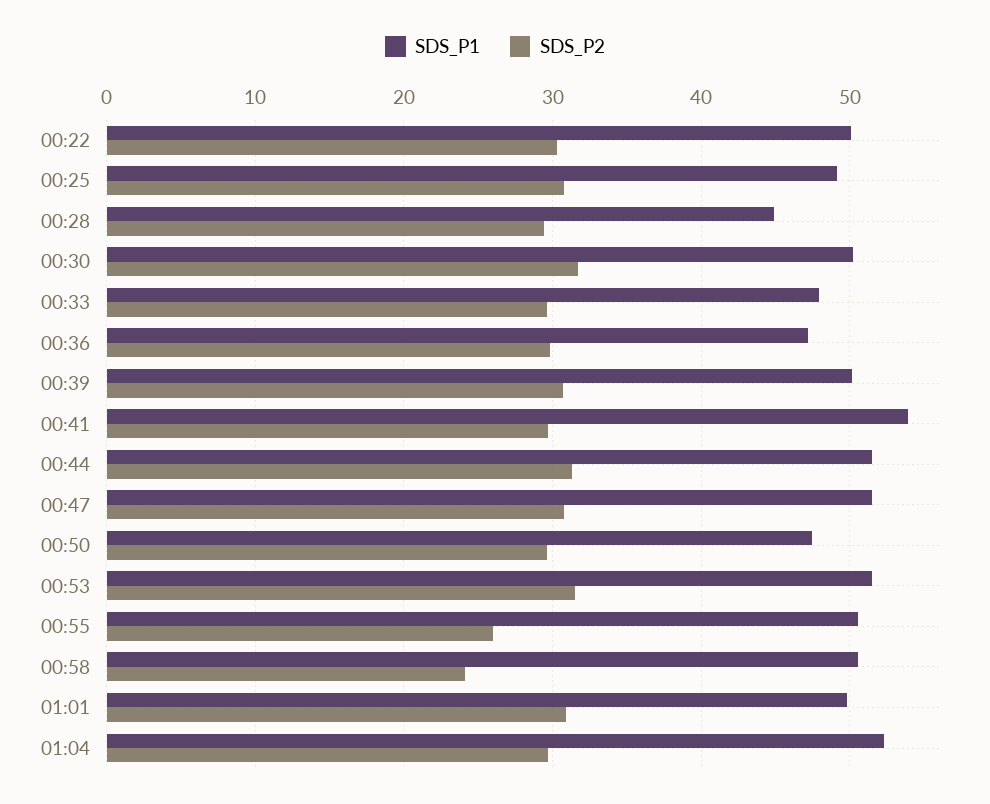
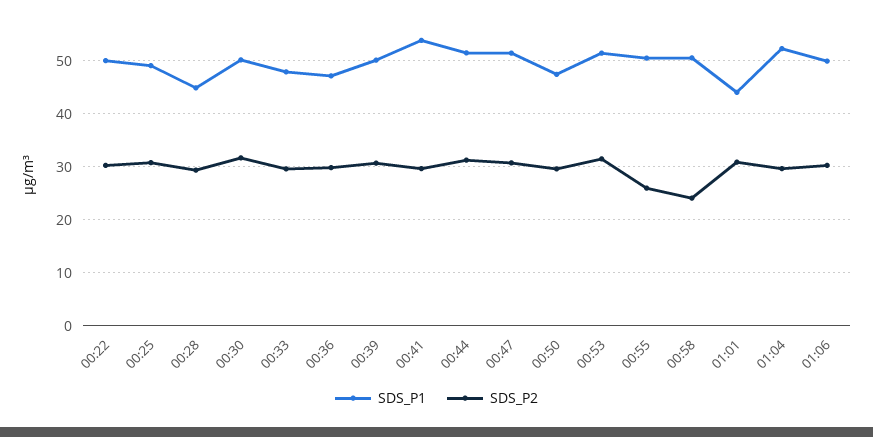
SDS_P1, 01:01: 50 -> 44
SDS_P1, 01:06: none -> 50
SDS_P2, 01:06: none -> 30

